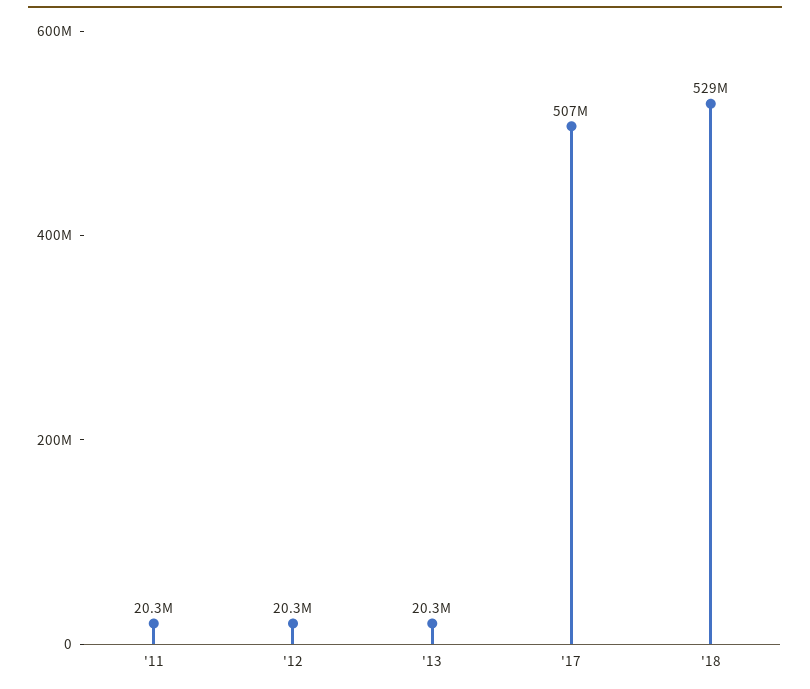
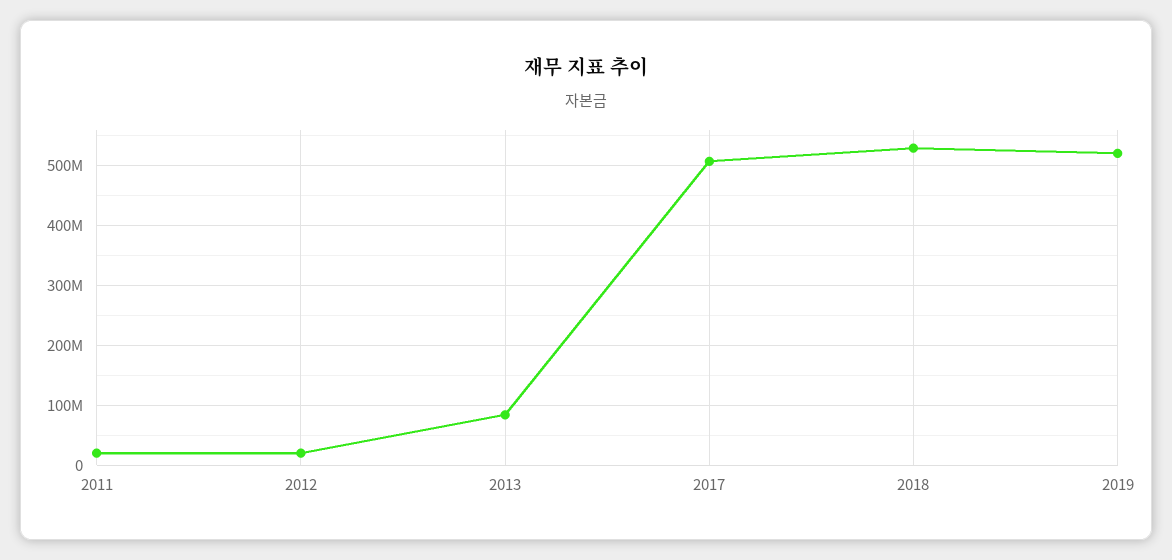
'13: 20300000 -> 80000000
2019: none -> 520000000

